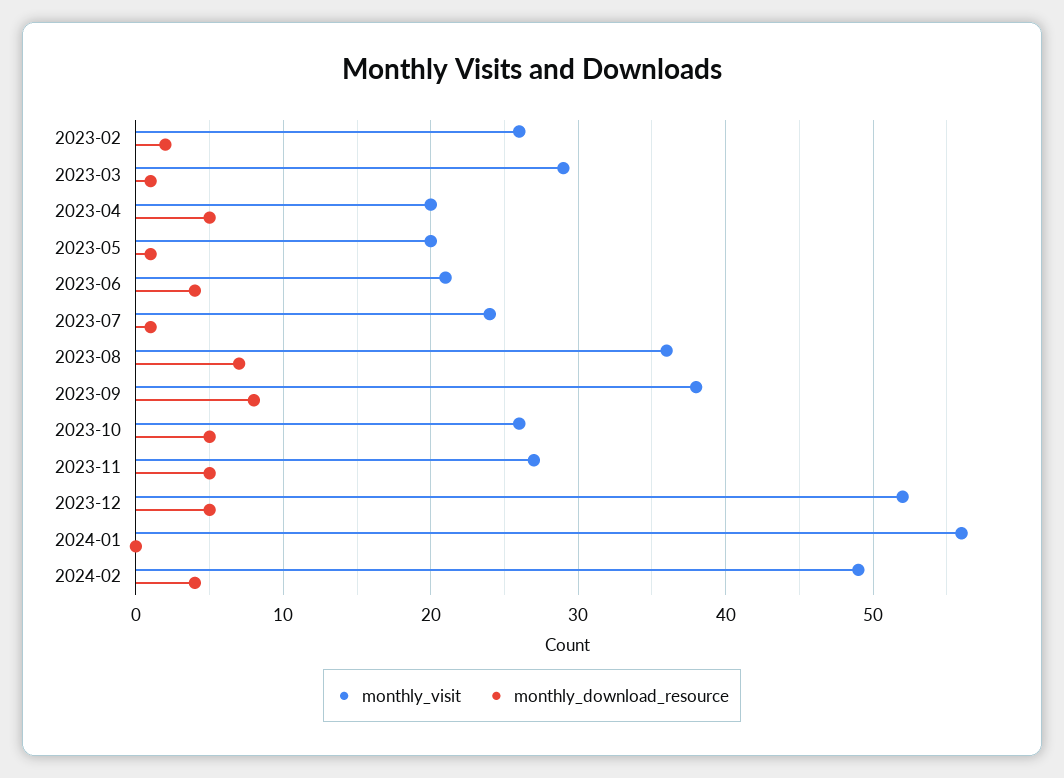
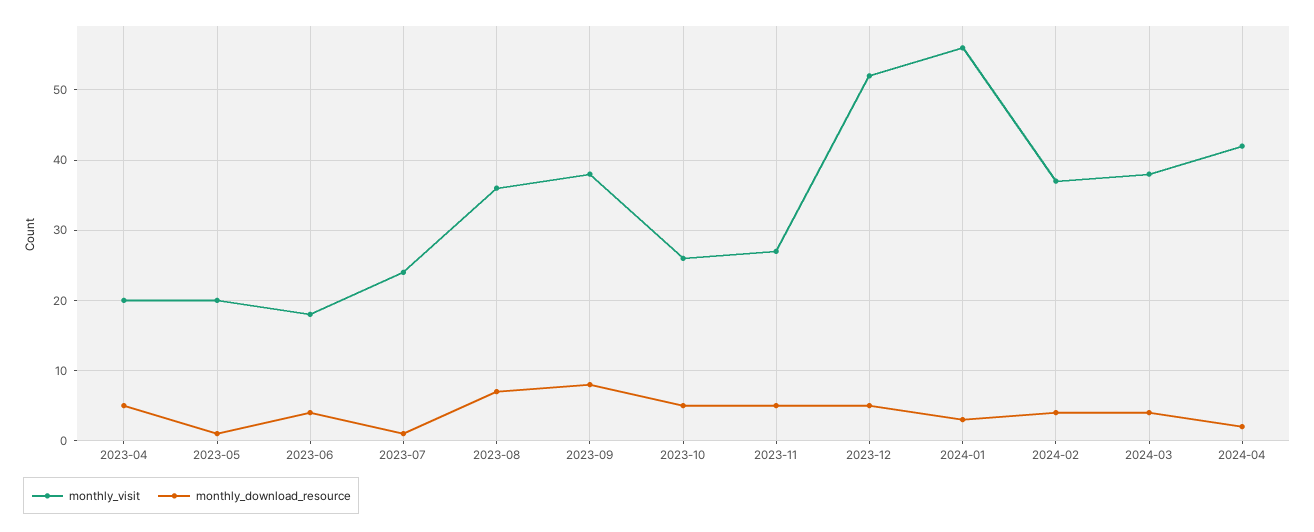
monthly_visit, 2023-02: 26 -> none
monthly_download_resource, 2023-02: 2 -> none
monthly_visit, 2023-03: 29 -> none
monthly_download_resource, 2023-03: 1 -> none
monthly_visit, 2023-06: 21 -> 18
monthly_download_resource, 2024-01: 0 -> 3
monthly_visit, 2024-02: 49 -> 37
monthly_visit, 2024-03: none -> 38
monthly_download_resource, 2024-03: none -> 4
monthly_visit, 2024-04: none -> 42
monthly_download_resource, 2024-04: none -> 2

